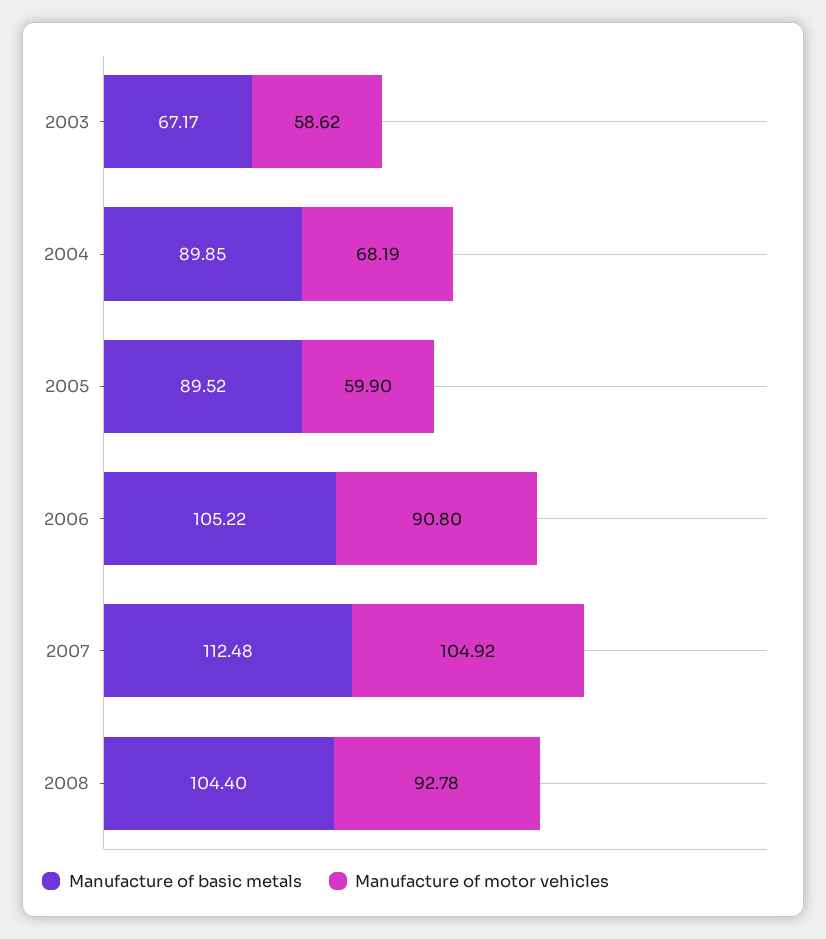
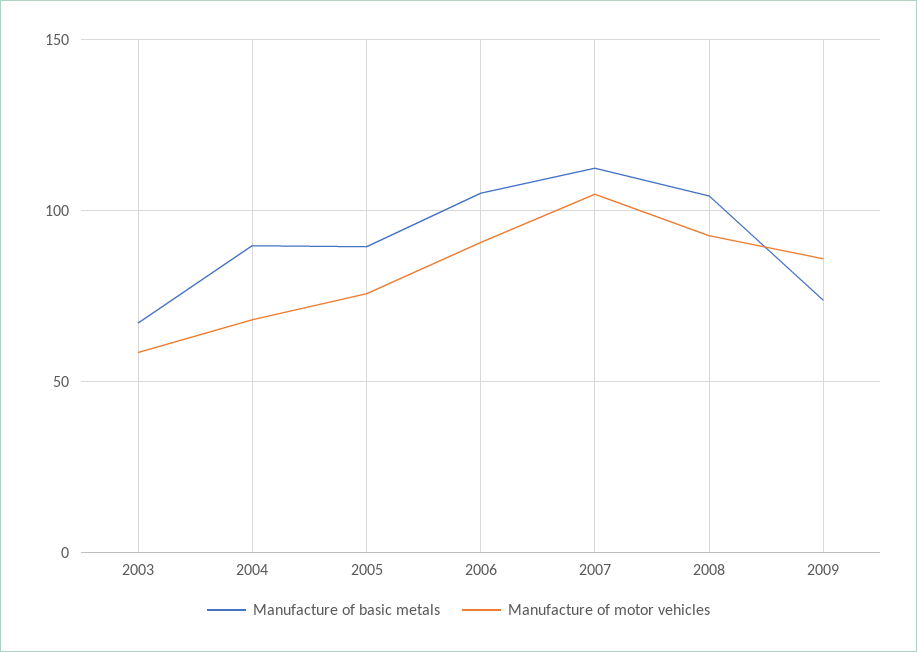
Manufacture of motor vehicles, 2005: 59.9 -> 75
Manufacture of basic metals, 2009: none -> 75
Manufacture of motor vehicles, 2009: none -> 85

